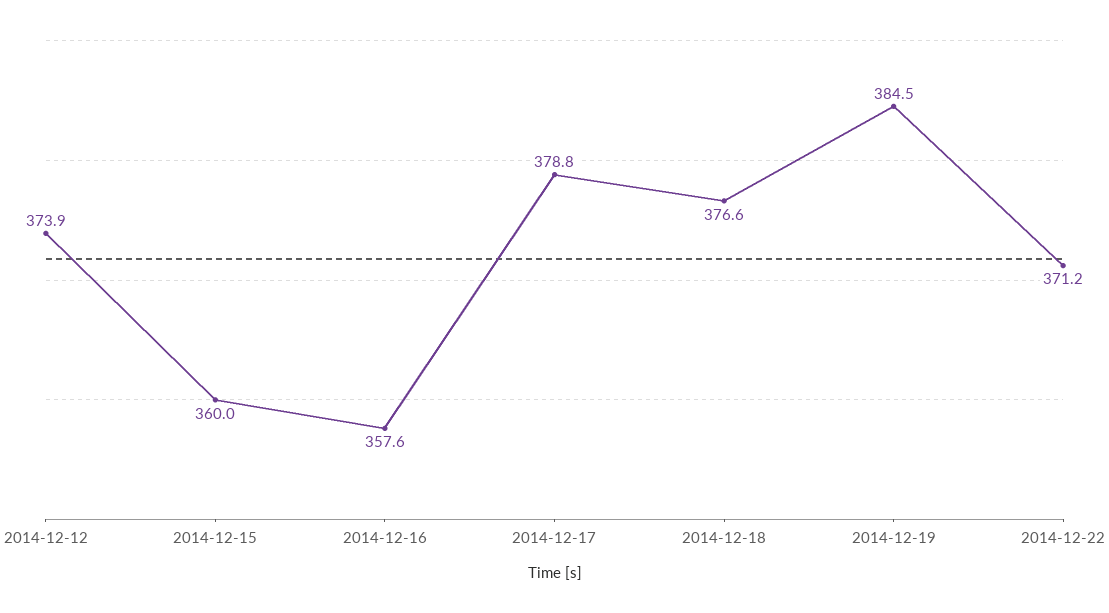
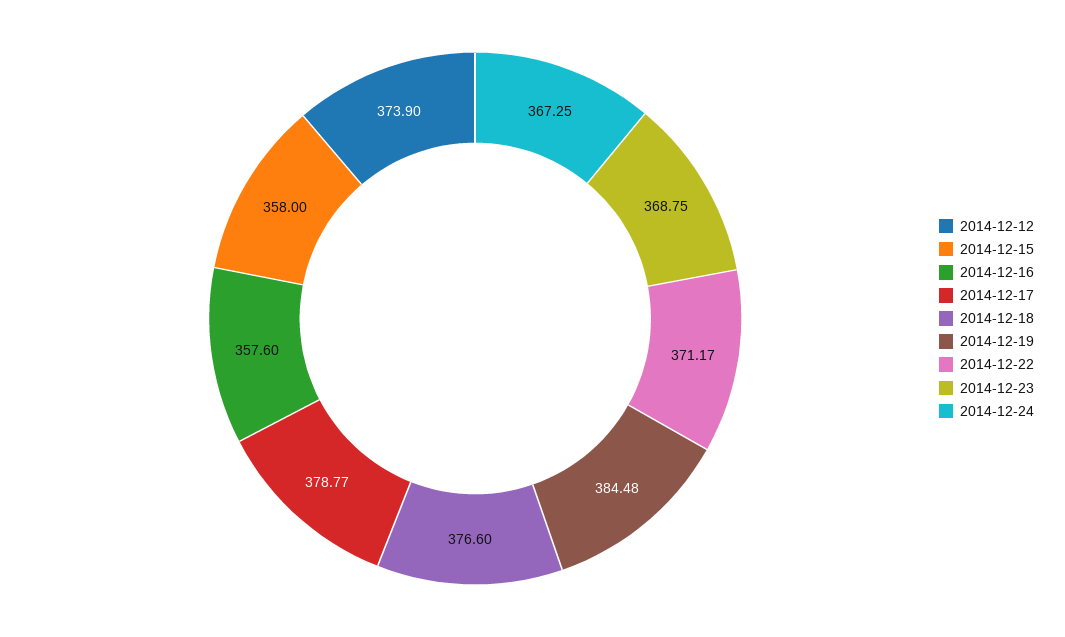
2014-12-15: 360 -> 358
2014-12-23: none -> 368.75
2014-12-24: none -> 367.25

